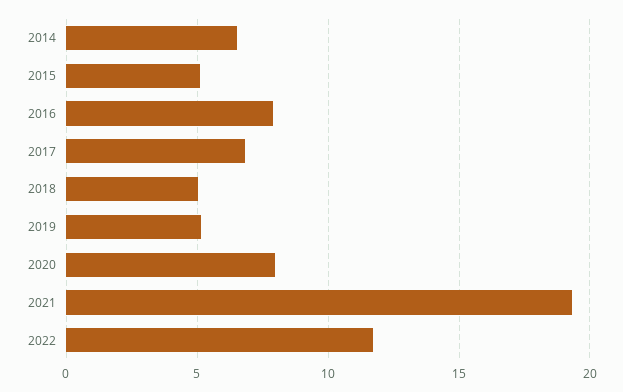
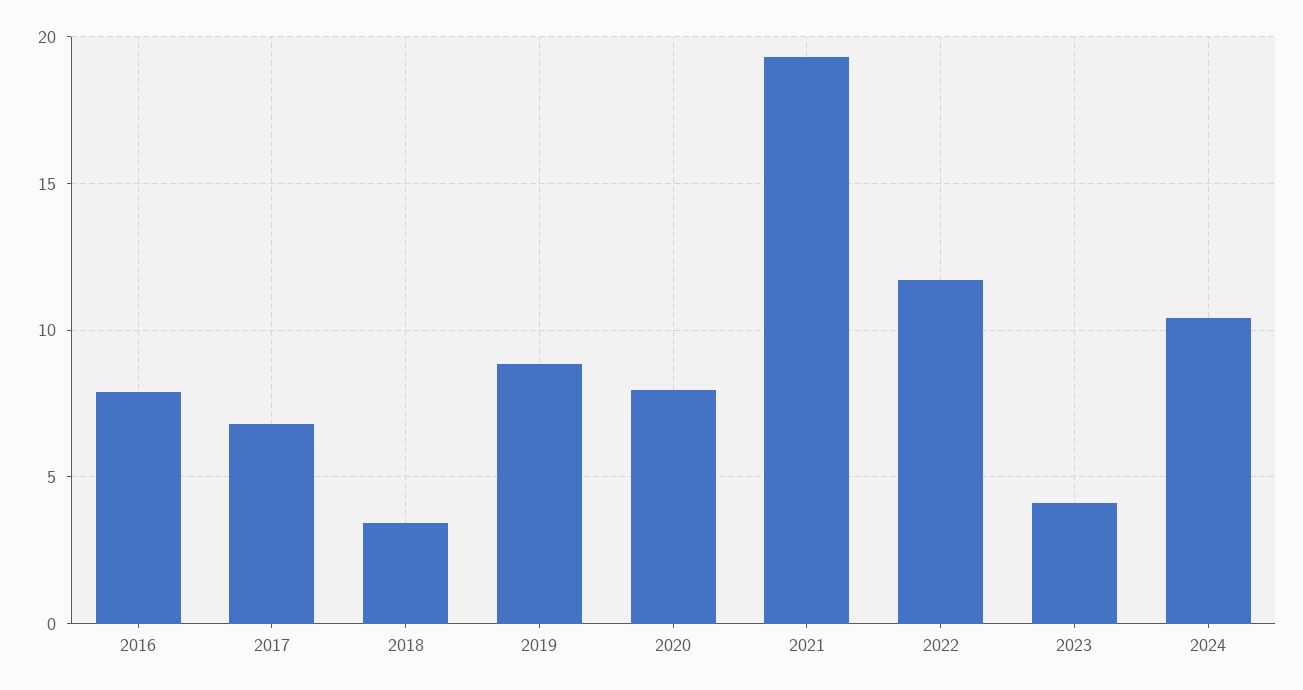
2014: 6.5 -> none
2015: 5 -> none
2018: 5 -> 3.5
2019: 5 -> 9
2023: none -> 4
2024: none -> 10.5

